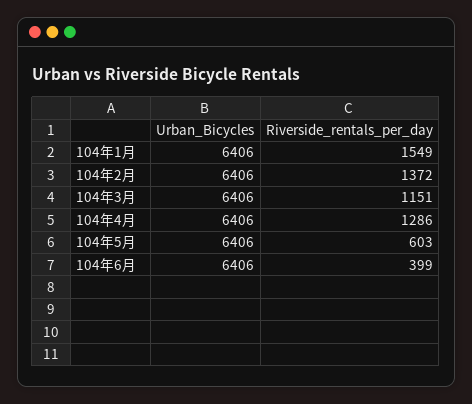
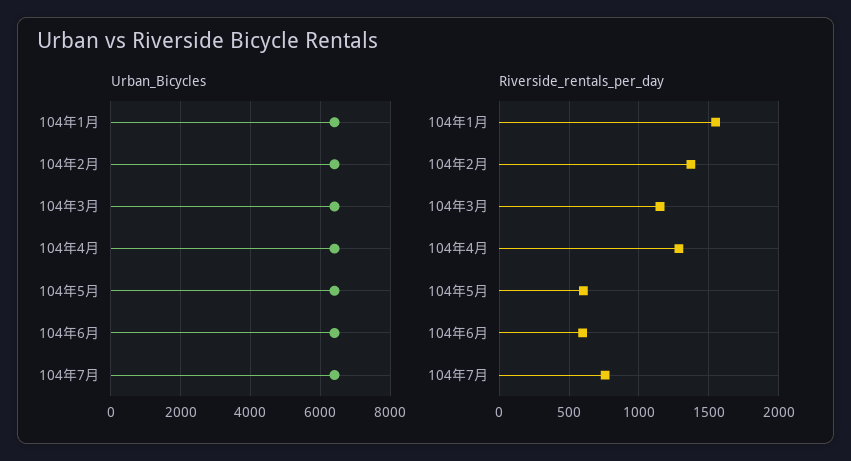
Riverside_rentals_per_day, 104年6月: 399 -> 600
Urban_Bicycles, 104年7月: none -> 6400
Riverside_rentals_per_day, 104年7月: none -> 750

